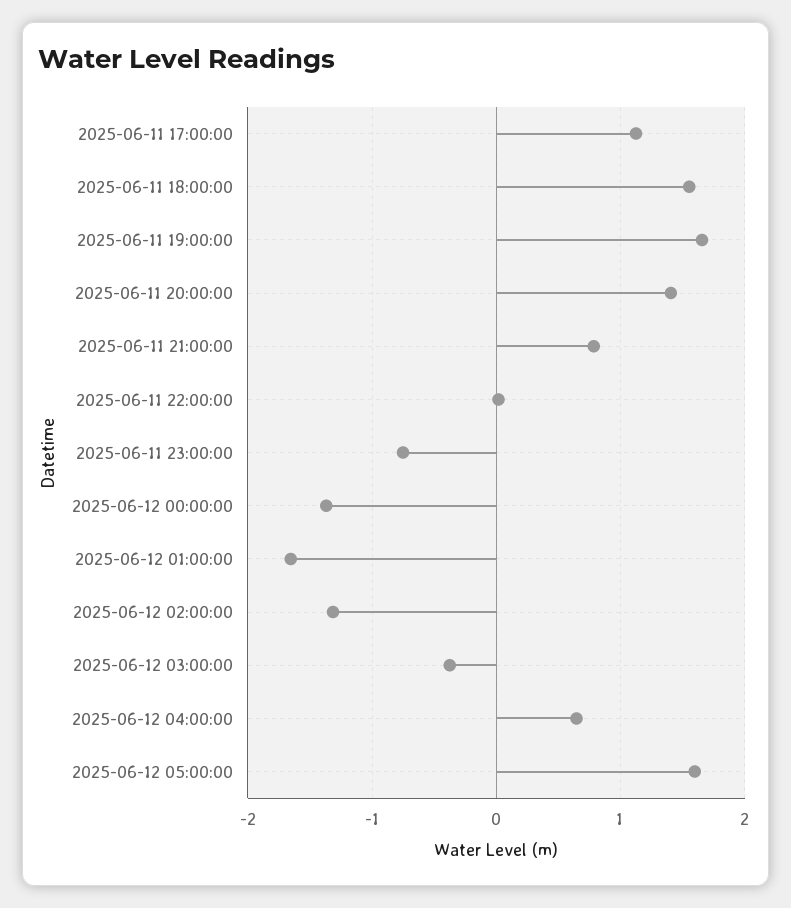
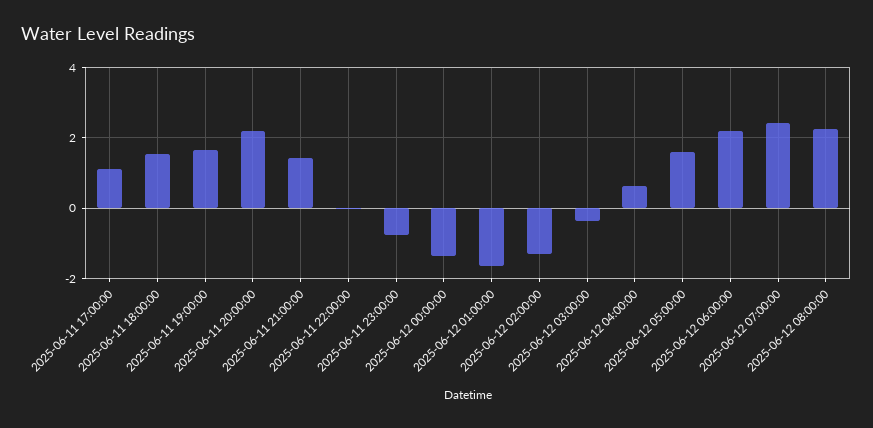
2025-06-11 20:00:00: 1.4 -> 2.2
2025-06-11 21:00:00: 0.8 -> 1.4
2025-06-12 06:00:00: none -> 2.2
2025-06-12 07:00:00: none -> 2.4
2025-06-12 08:00:00: none -> 2.2

